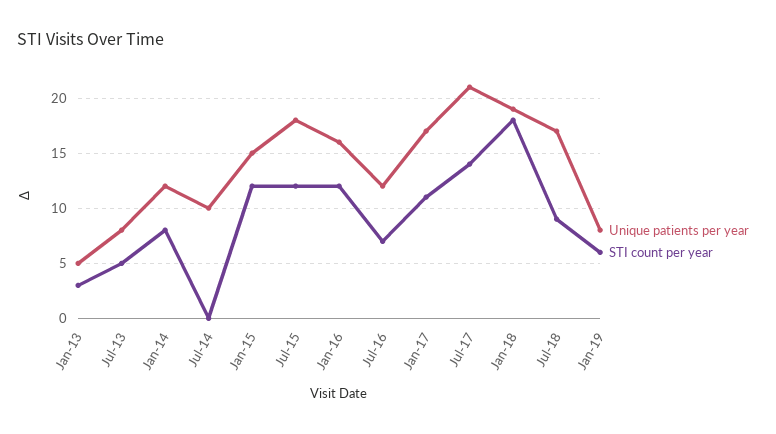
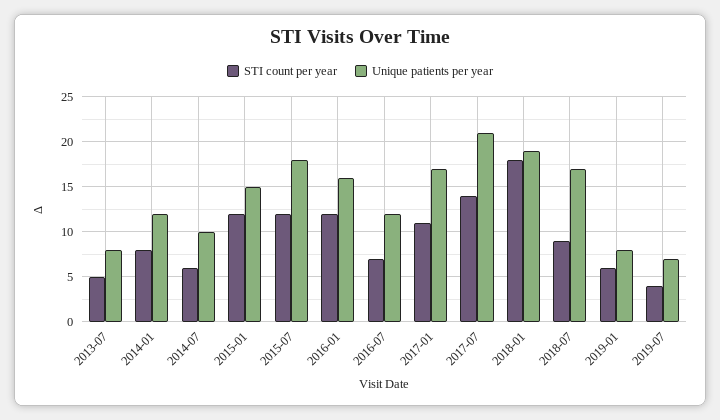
Unique patients per year, Jan-13: 5 -> none
STI count per year, Jan-13: 3 -> none
STI count per year, Jul-14: 0 -> 6
STI count per year, 2019-07: none -> 4
Unique patients per year, 2019-07: none -> 7

